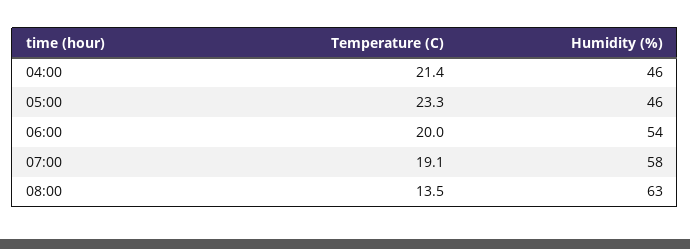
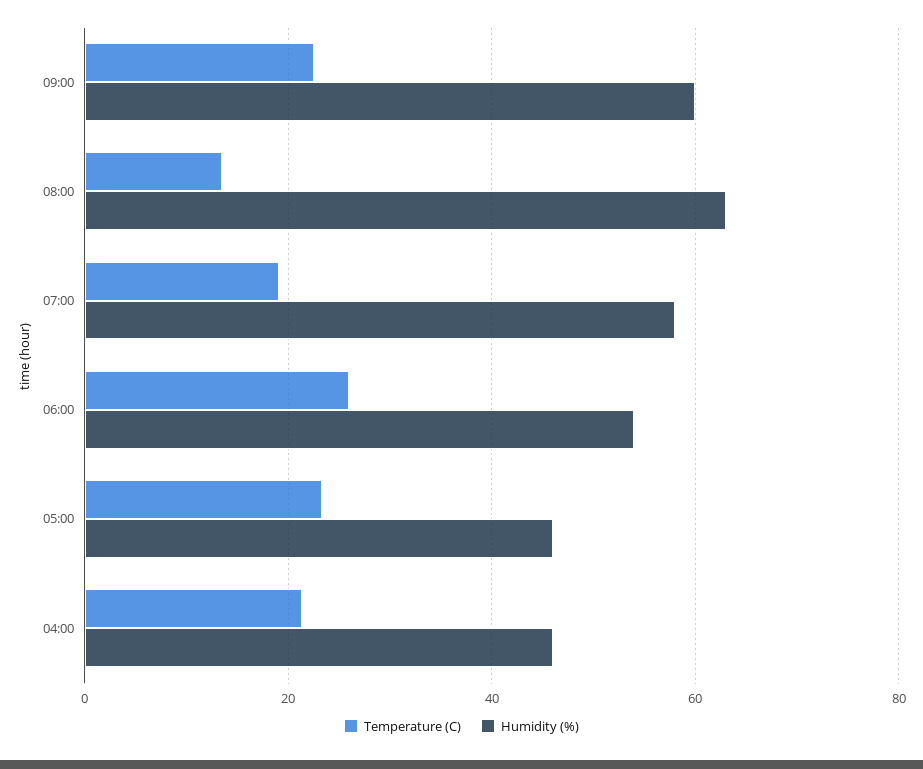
Temperature (C), 06:00: 20 -> 26
Temperature (C), 09:00: none -> 22
Humidity (%), 09:00: none -> 60

